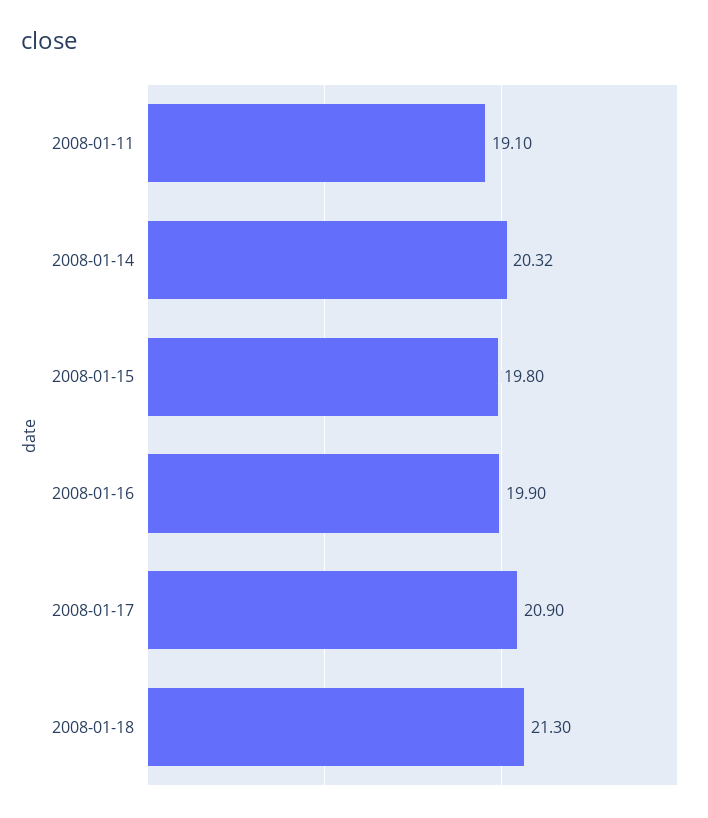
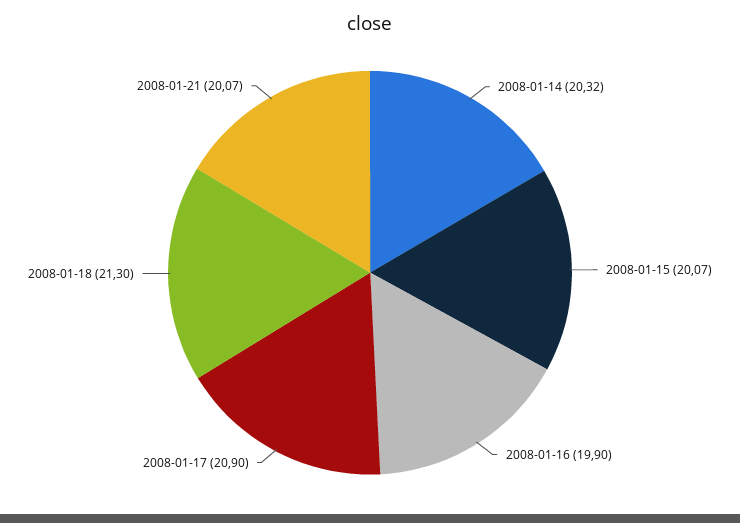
2008-01-11: 19.1 -> none
2008-01-15: 19.8 -> 20.07
2008-01-21: none -> 20.07

